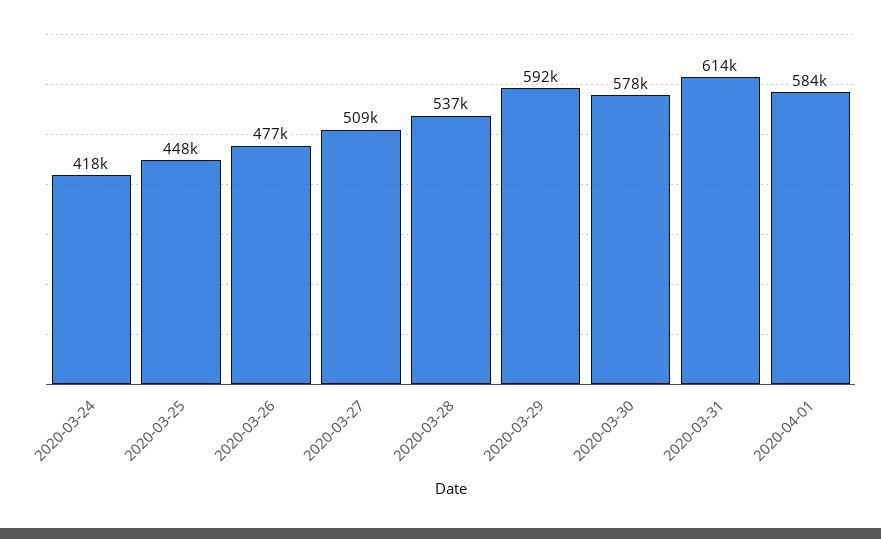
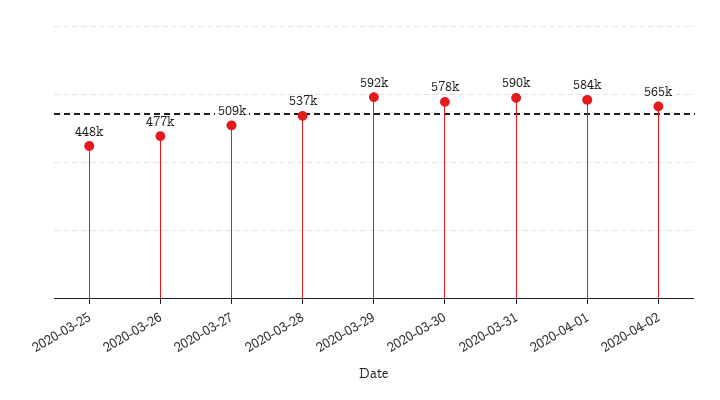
2020-03-24: 418000 -> none
2020-03-31: 614000 -> 590000
2020-04-02: none -> 565000

